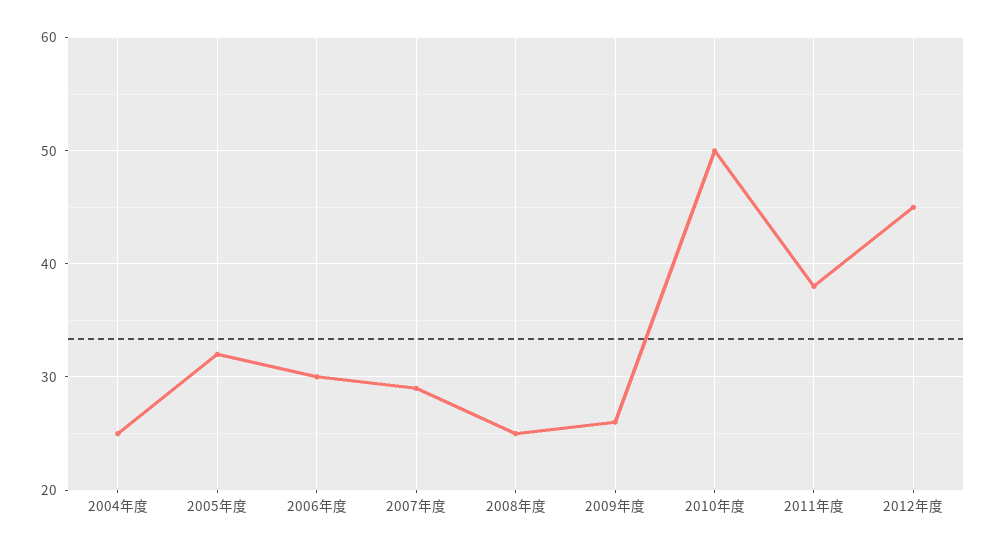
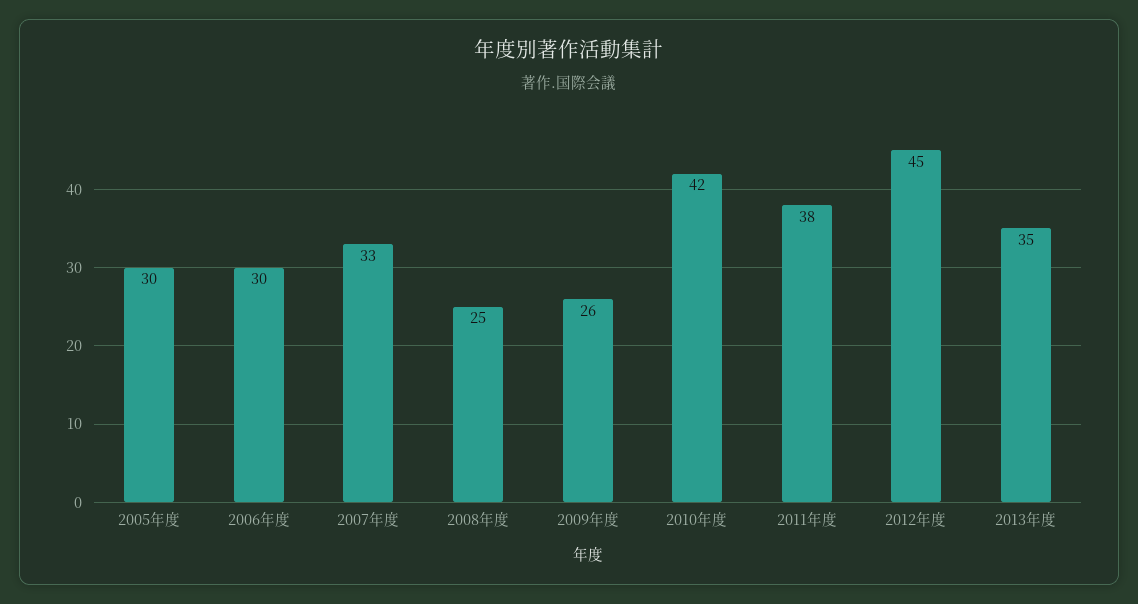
2004年度: 25 -> none
2005年度: 32 -> 30
2007年度: 29 -> 33
2010年度: 50 -> 42
2013年度: none -> 35

